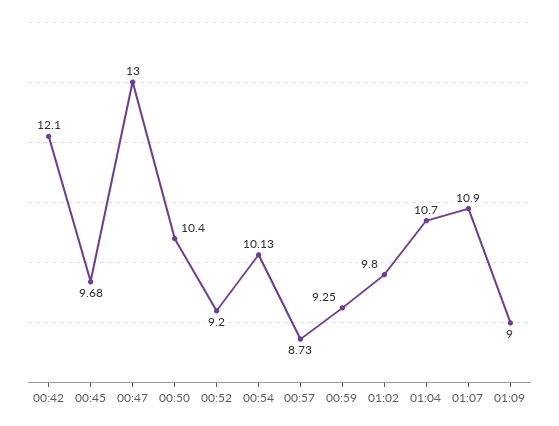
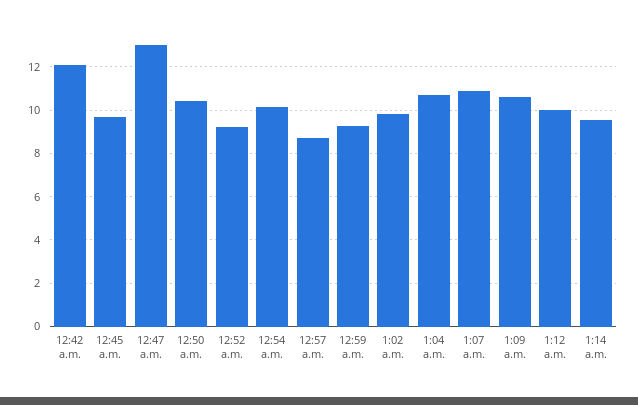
01:09: 9 -> 10.5
1:12 a.m.: none -> 10
1:14 a.m.: none -> 9.5

